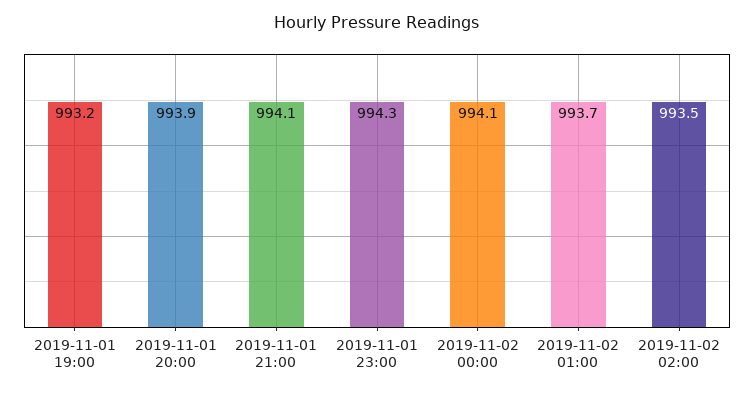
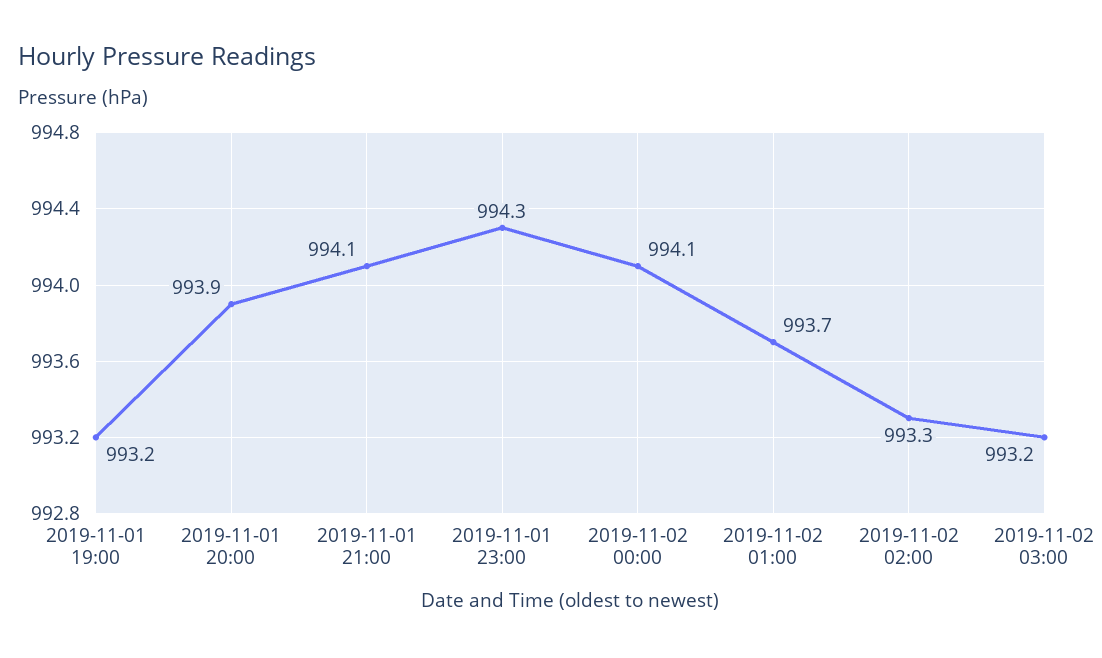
2019-11-02 02:00: 993.5 -> 993.3
2019-11-02 03:00: none -> 993.2

